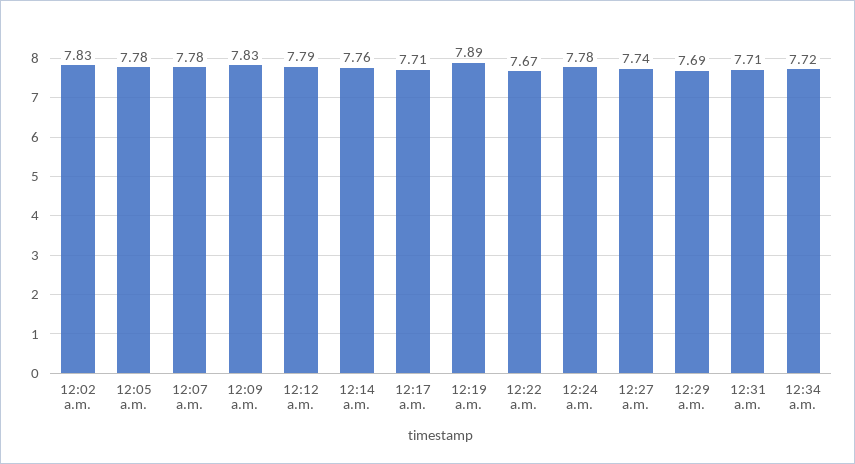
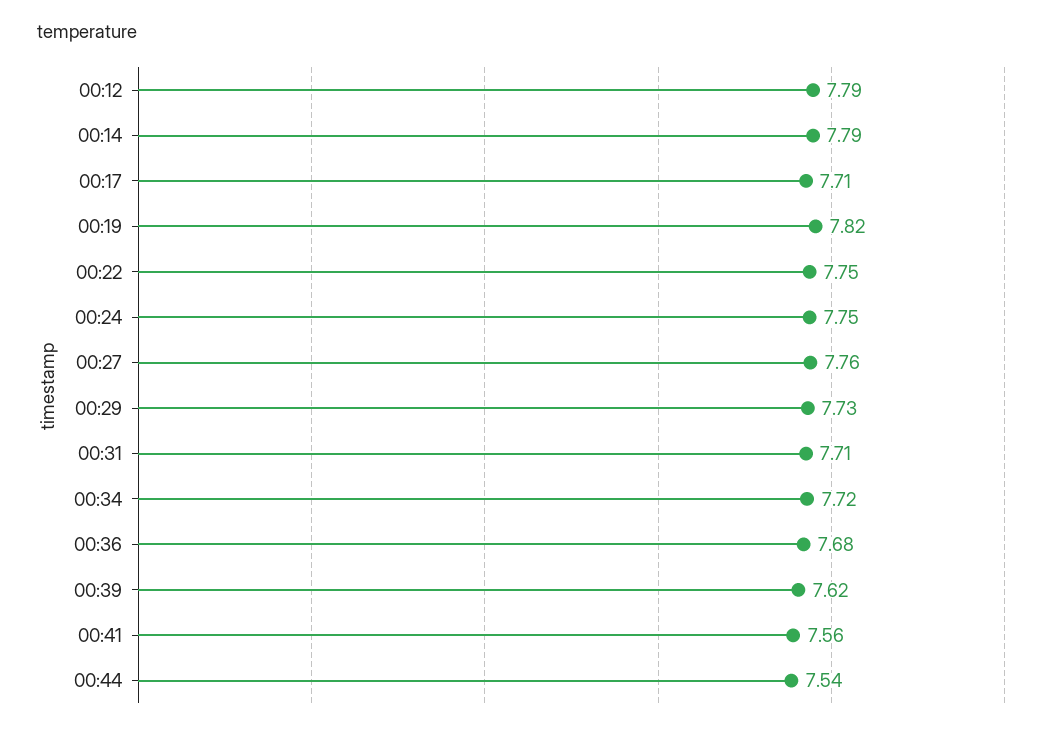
12:02 a.m.: 7.83 -> none
12:05 a.m.: 7.78 -> none
12:07 a.m.: 7.78 -> none
12:09 a.m.: 7.83 -> none
12:14 a.m.: 7.76 -> 7.79
12:19 a.m.: 7.89 -> 7.82
12:22 a.m.: 7.67 -> 7.75
12:24 a.m.: 7.78 -> 7.75
12:27 a.m.: 7.74 -> 7.76
12:29 a.m.: 7.69 -> 7.73
00:36: none -> 7.68
00:39: none -> 7.62
00:41: none -> 7.56
00:44: none -> 7.54

